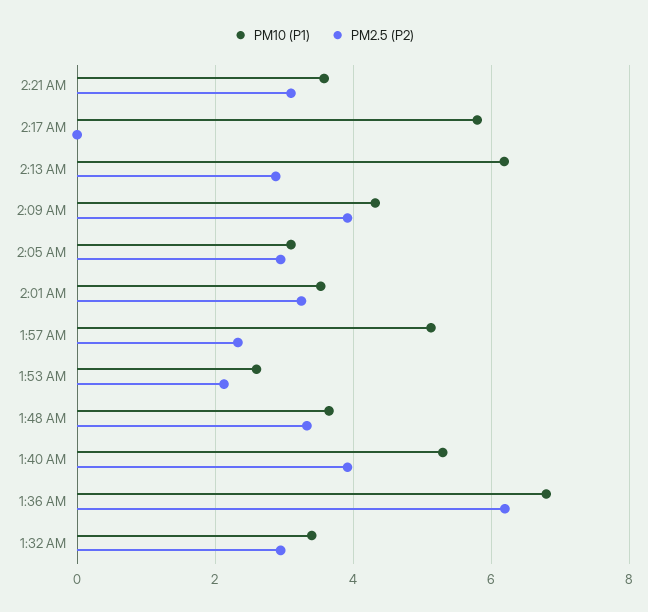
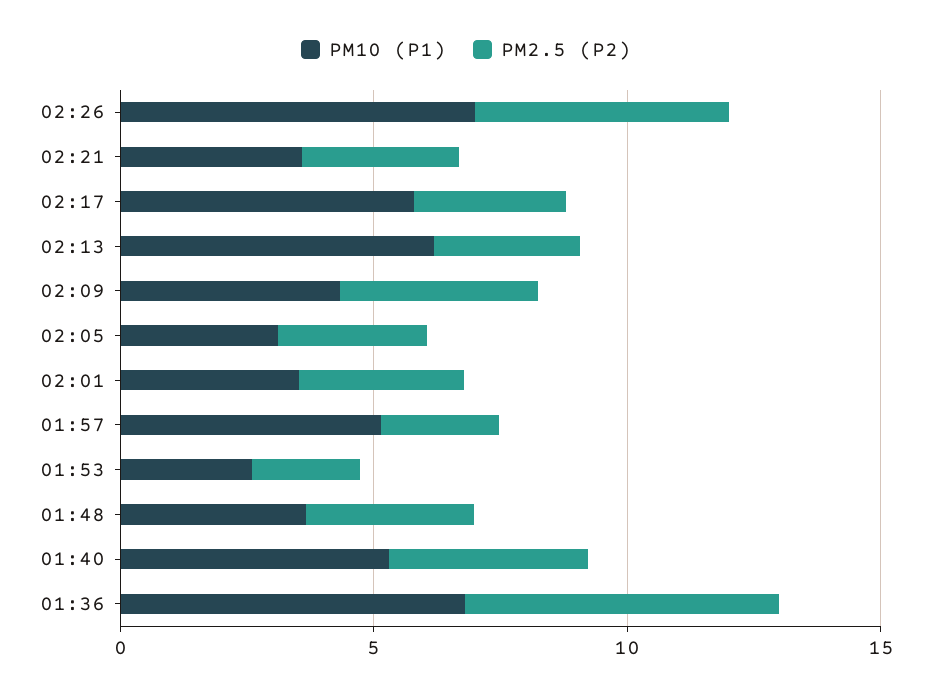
PM2.5 (P2), 2:17 AM: 0 -> 3
PM10 (P1), 1:32 AM: 3.4 -> none
PM2.5 (P2), 1:32 AM: 3 -> none
PM10 (P1), 02:26: none -> 7
PM2.5 (P2), 02:26: none -> 5

